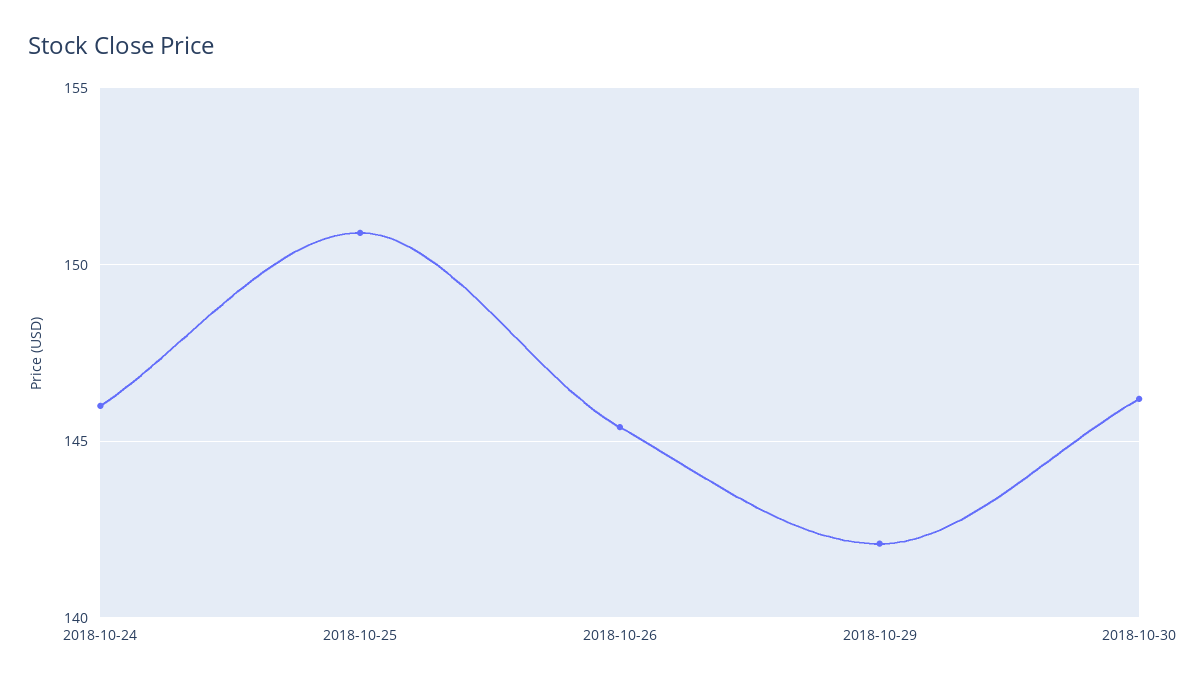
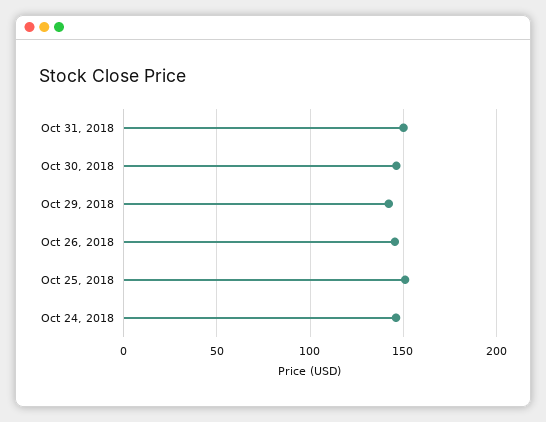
Oct 31, 2018: none -> 150

